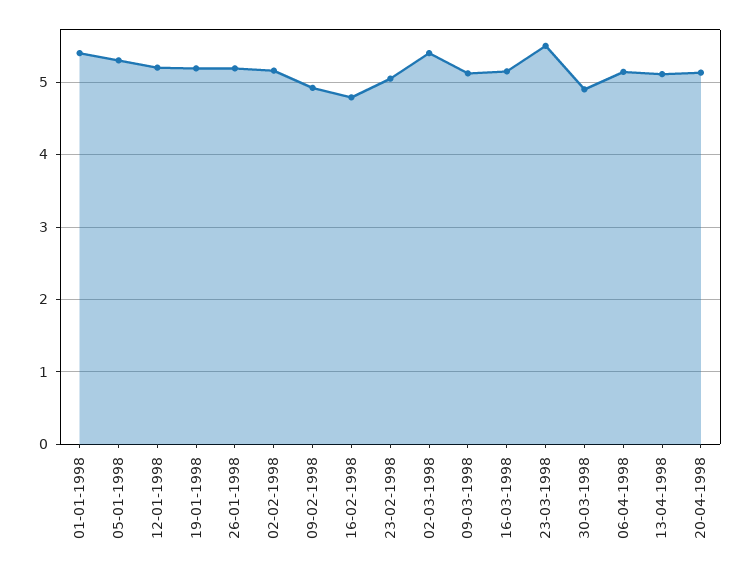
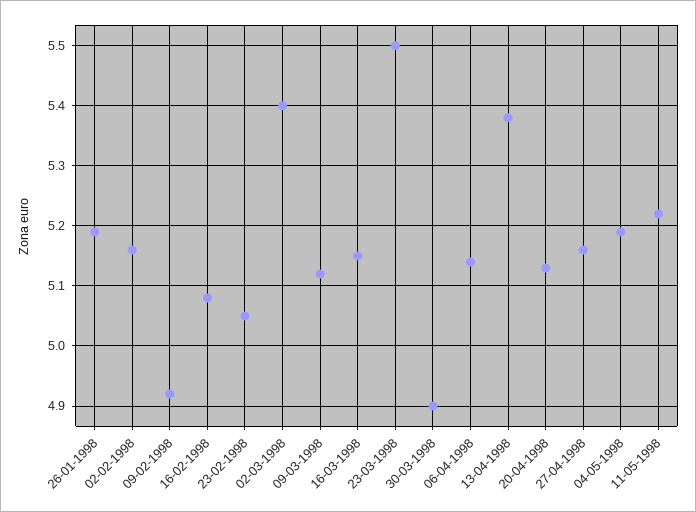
01-01-1998: 5.4 -> none
05-01-1998: 5.3 -> none
12-01-1998: 5.2 -> none
19-01-1998: 5.2 -> none
16-02-1998: 4.8 -> 5.08
13-04-1998: 5.1 -> 5.38
27-04-1998: none -> 5.16
04-05-1998: none -> 5.19
11-05-1998: none -> 5.22

